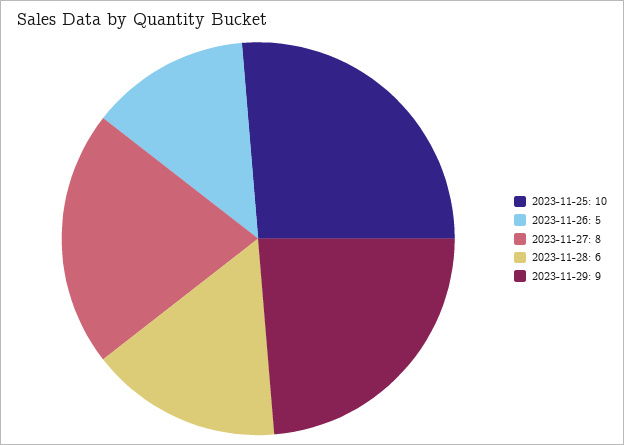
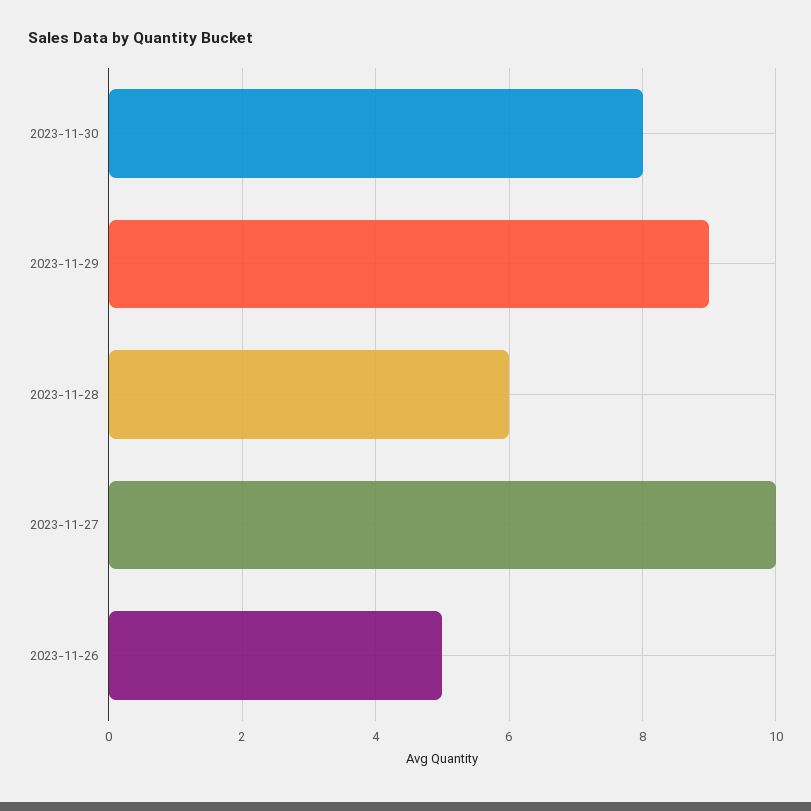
2023-11-25: 10 -> none
2023-11-27: 8 -> 10
2023-11-30: none -> 8

